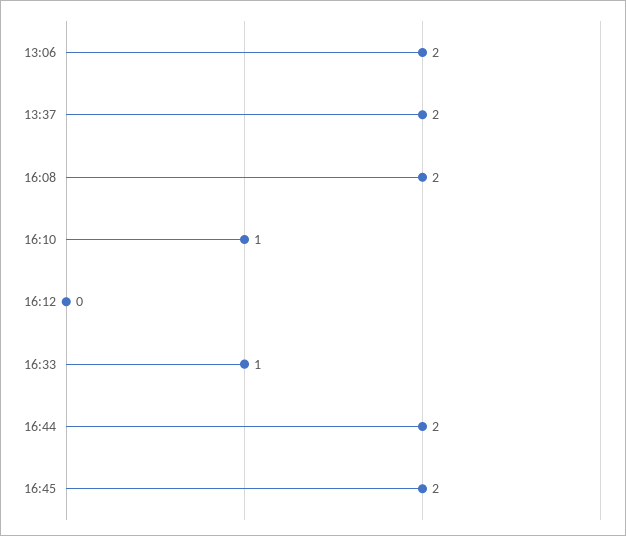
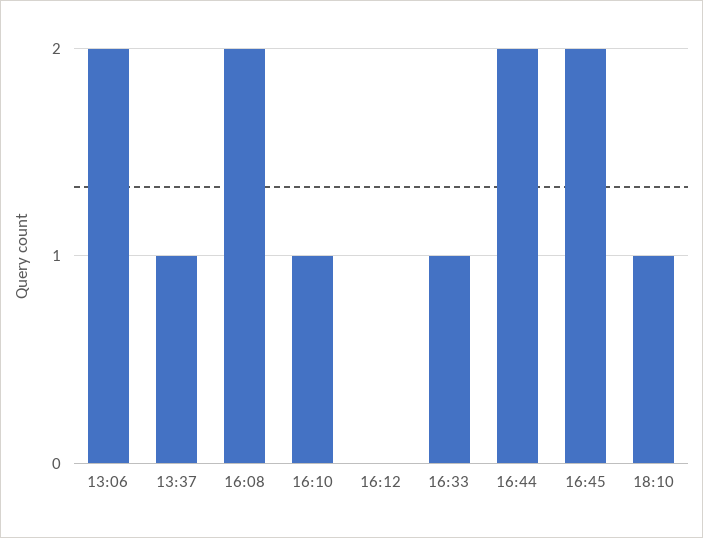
13:37: 2 -> 1
18:10: none -> 1

